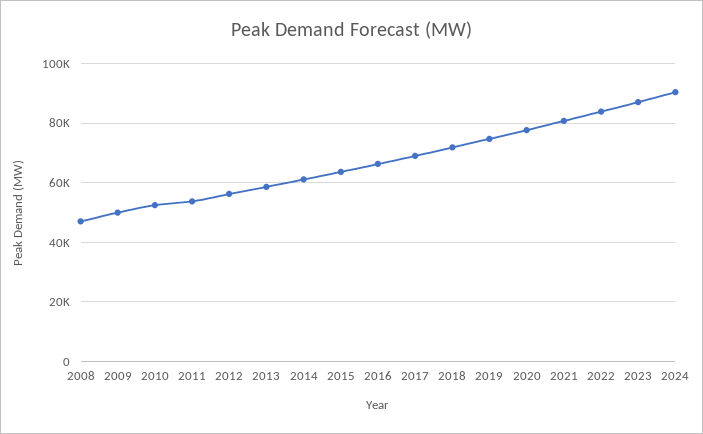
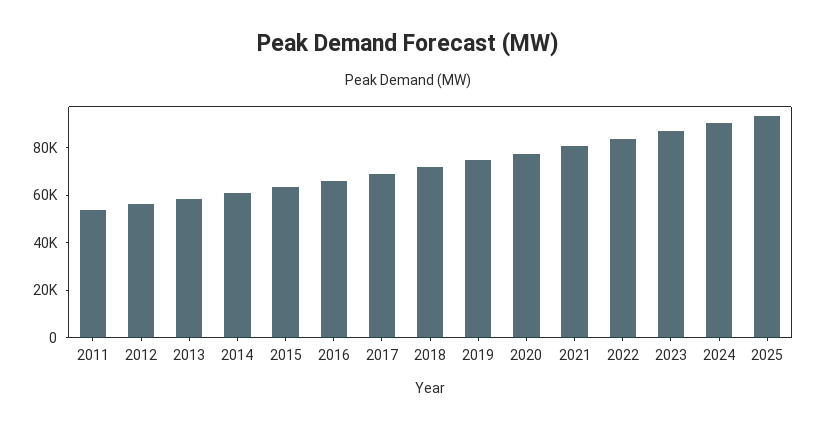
2008: 47500 -> none
2009: 50000 -> none
2010: 52500 -> none
2025: none -> 95000

